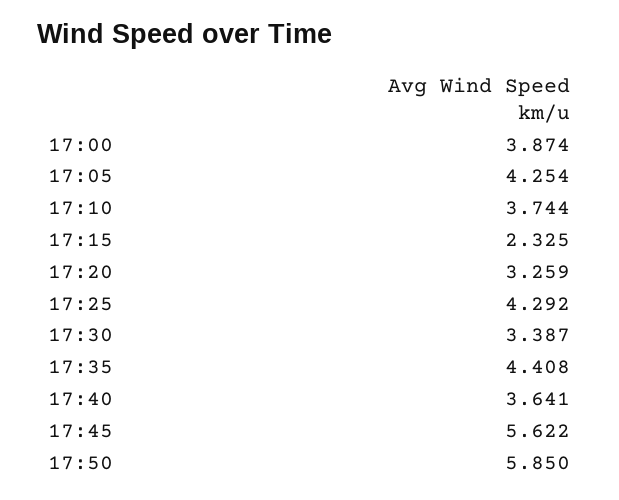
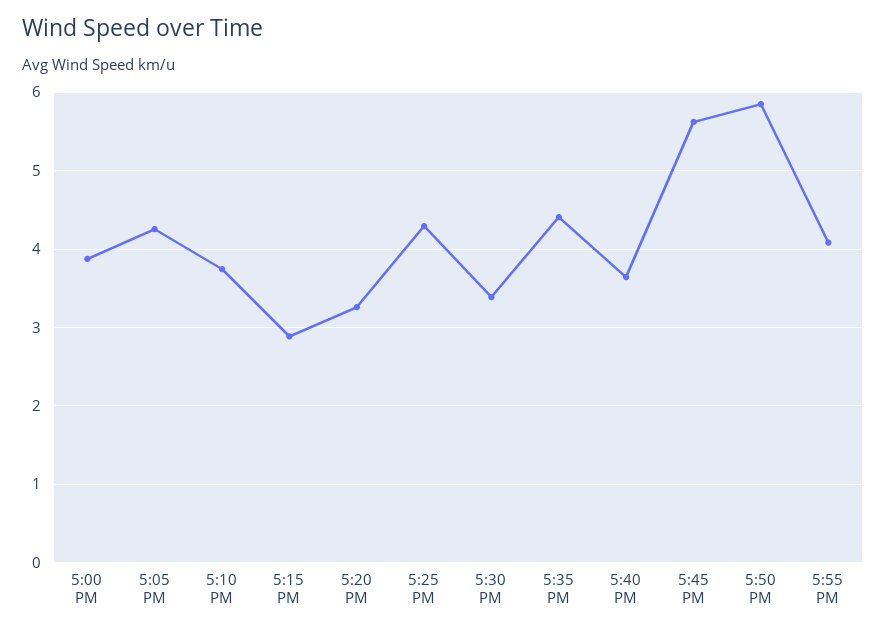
17:15: 2.325 -> 2.9
5:55 PM: none -> 4.1

